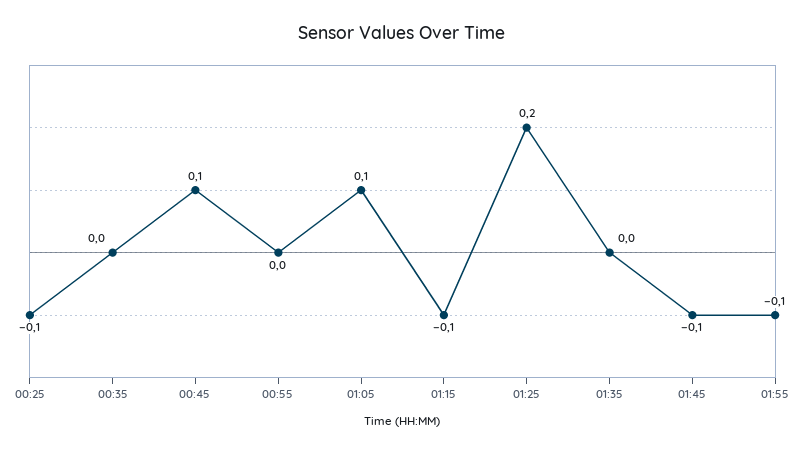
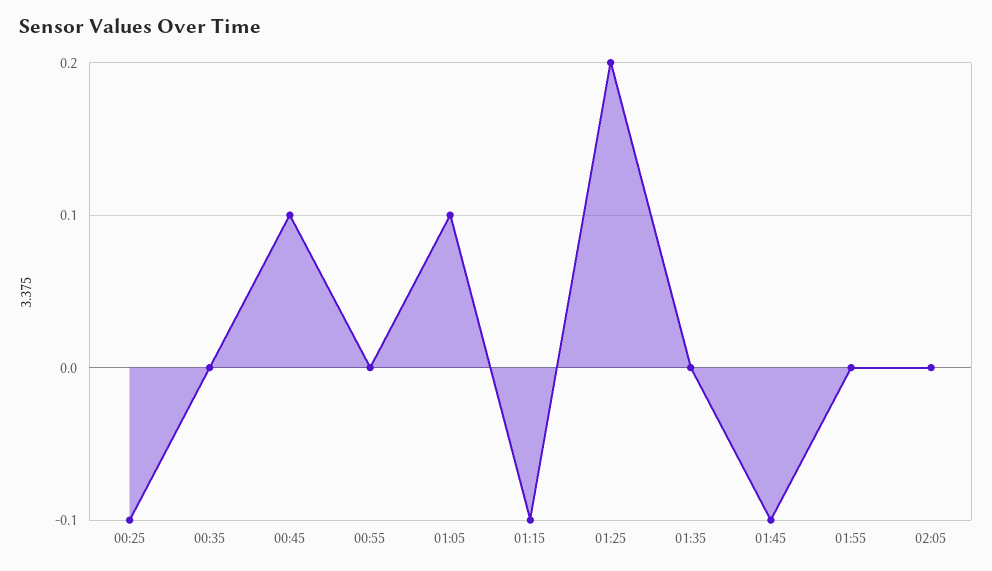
01:55: -0.1 -> 0
02:05: none -> 0

